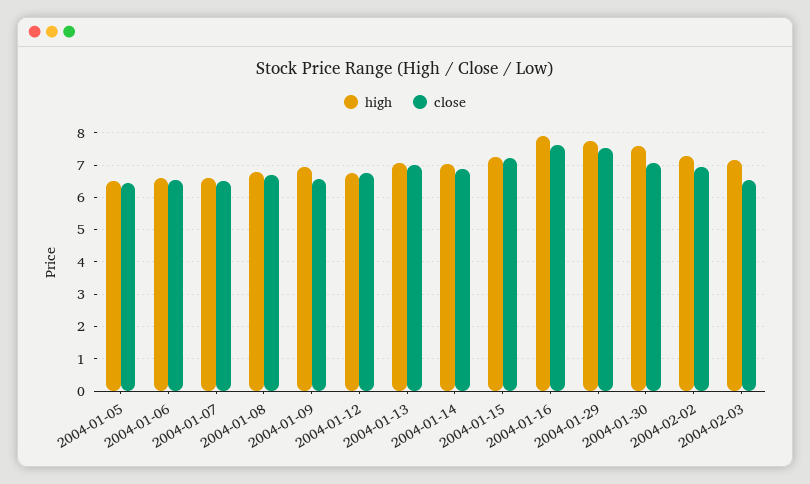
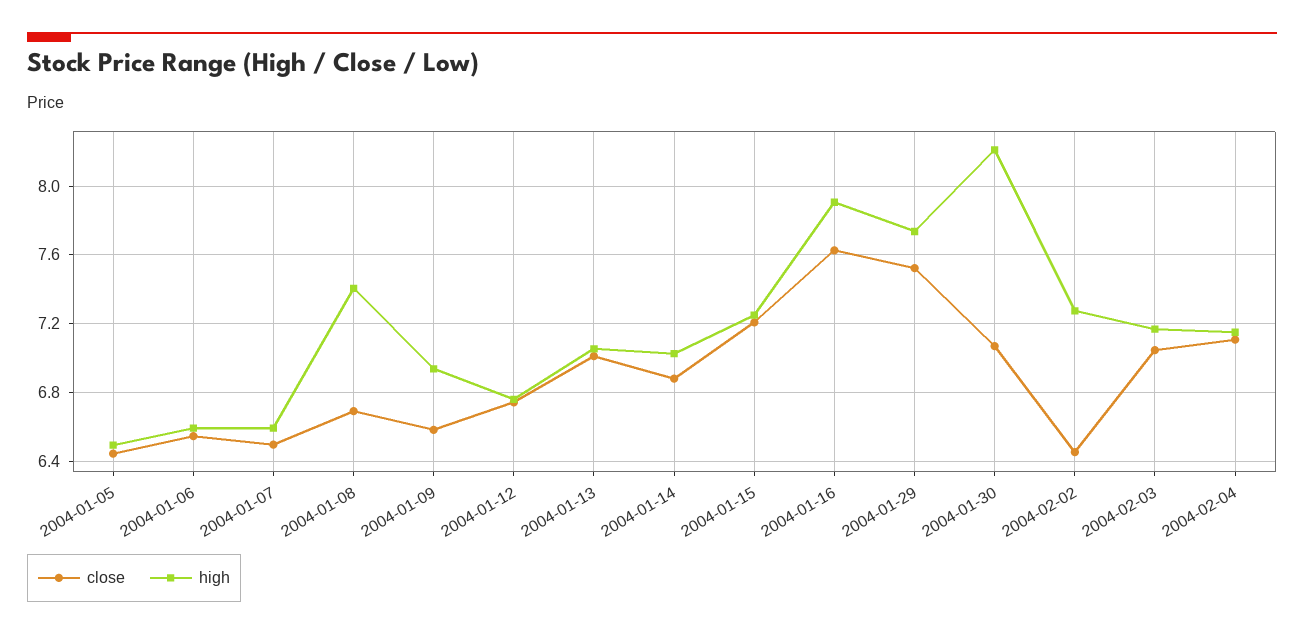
high, 2004-01-08: 6.8 -> 7.4
high, 2004-01-30: 7.6 -> 8.2
close, 2004-02-02: 7 -> 6.45
close, 2004-02-03: 6.6 -> 7.05
close, 2004-02-04: none -> 7.1
high, 2004-02-04: none -> 7.15

